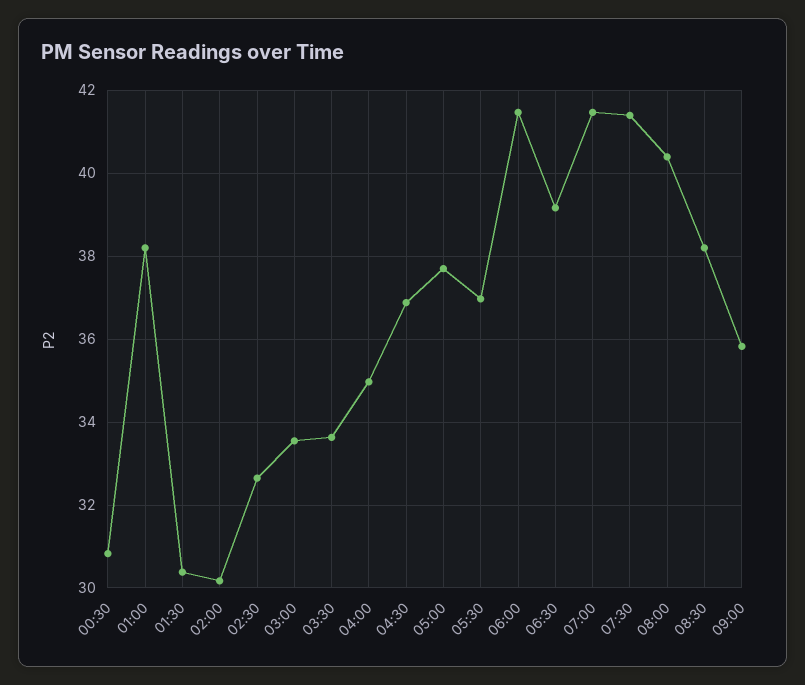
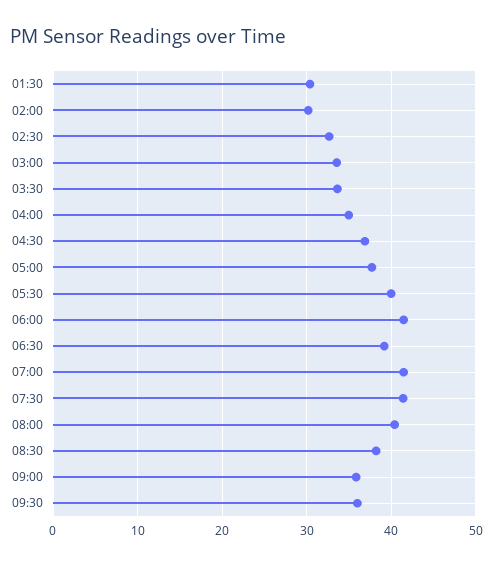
00:30: 30.8 -> none
01:00: 38.2 -> none
05:30: 37 -> 40
09:30: none -> 36

